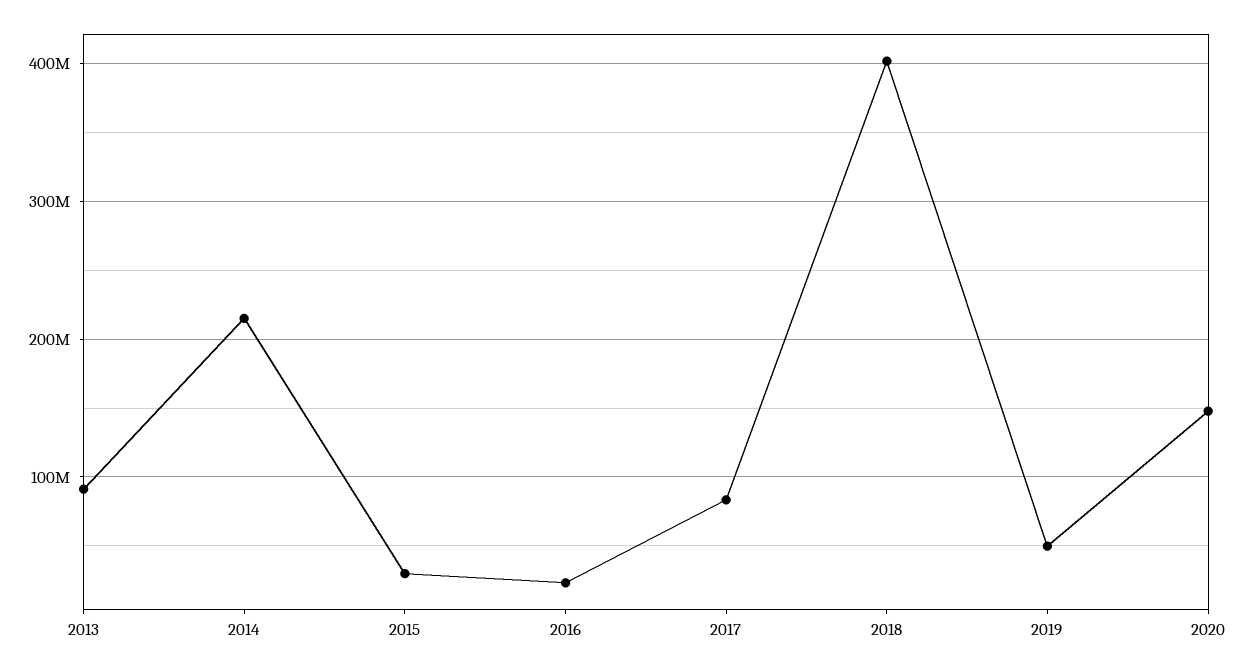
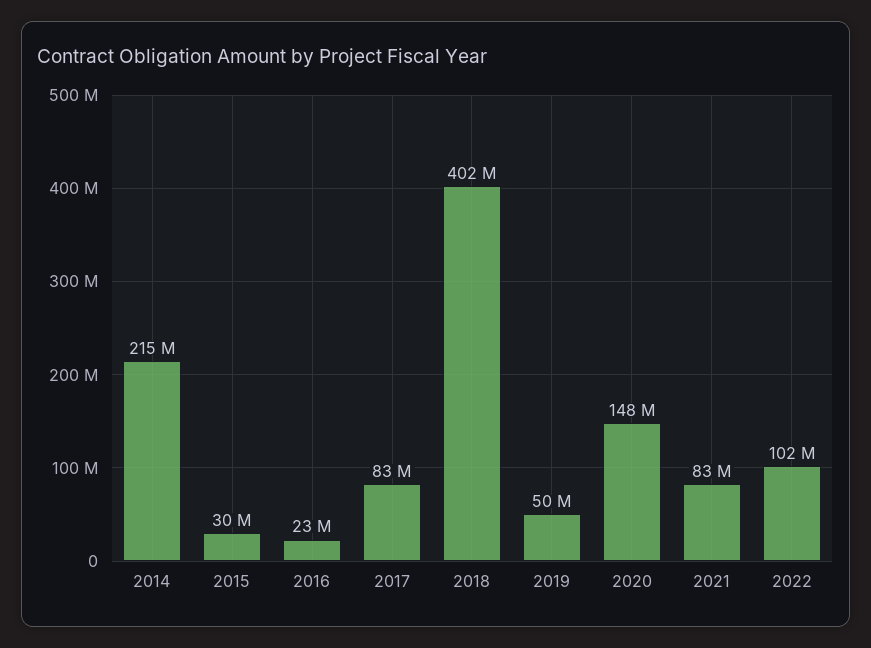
2013: 90000000 -> none
2021: none -> 83000000
2022: none -> 102000000

